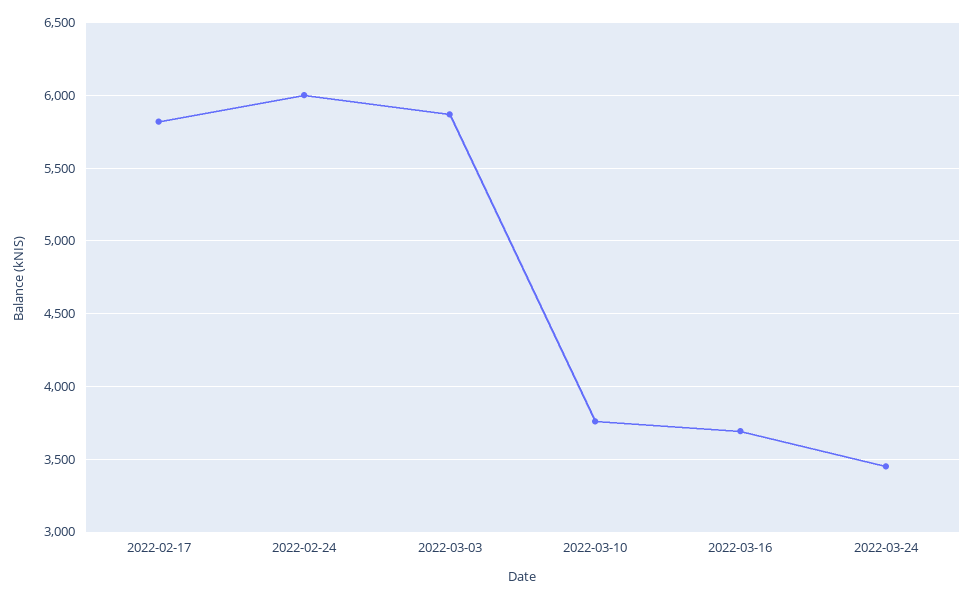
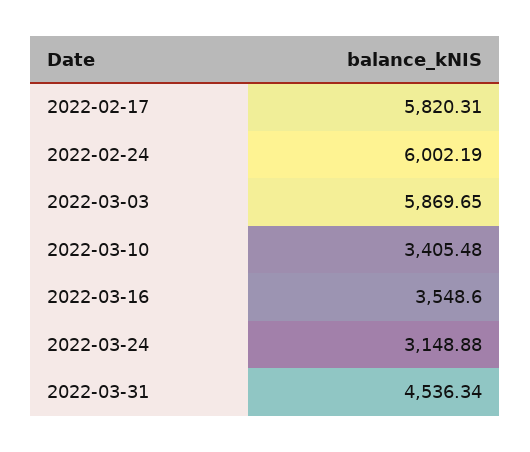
2022-03-10: 3750 -> 3405.48
2022-03-16: 3700 -> 3548.6
2022-03-24: 3450 -> 3148.88
2022-03-31: none -> 4536.34

